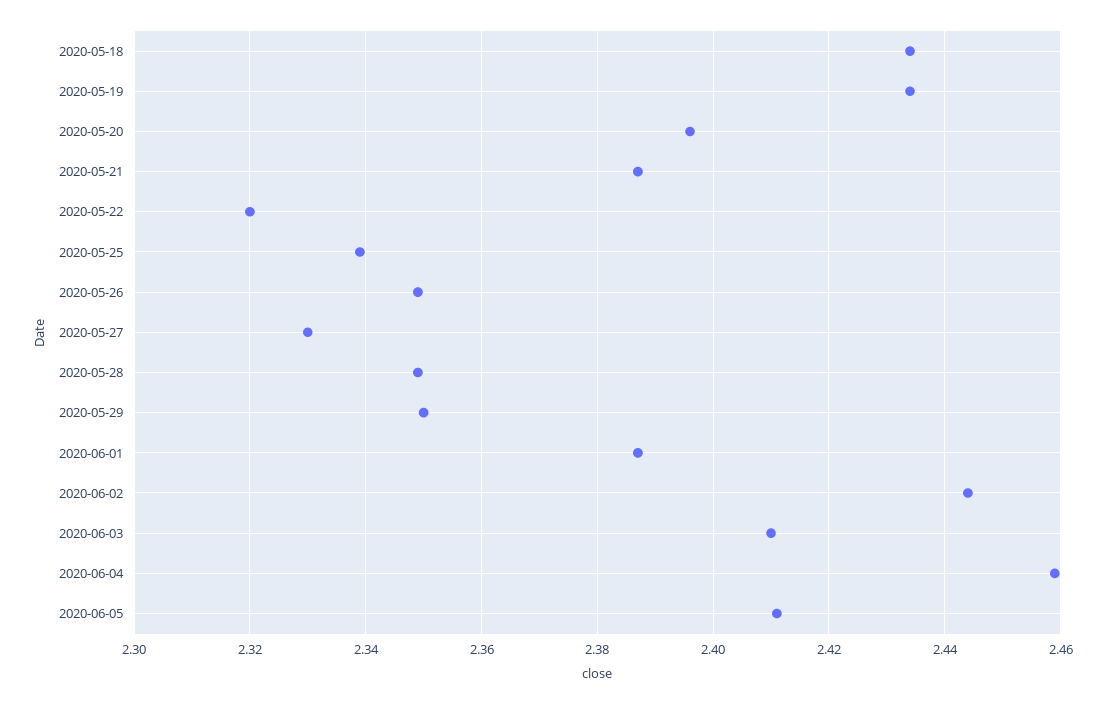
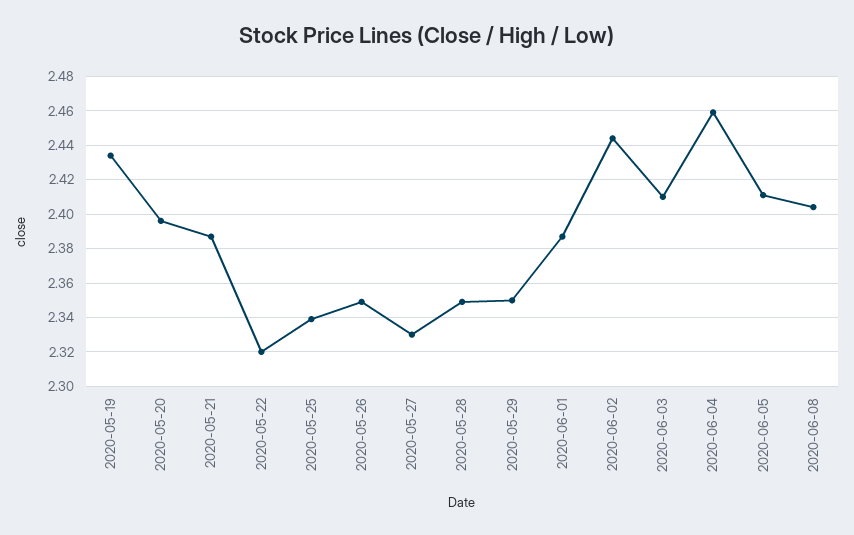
2020-05-18: 2.435 -> none
2020-06-08: none -> 2.405

